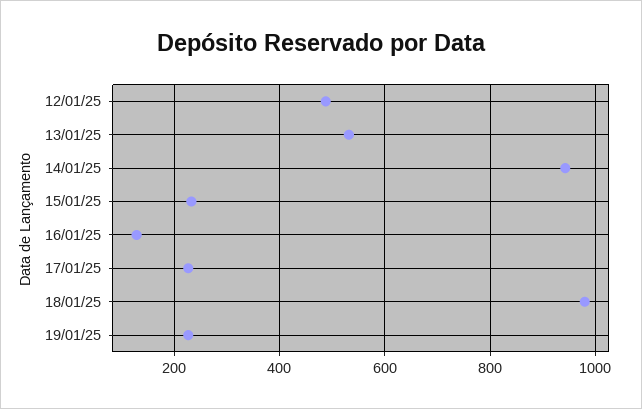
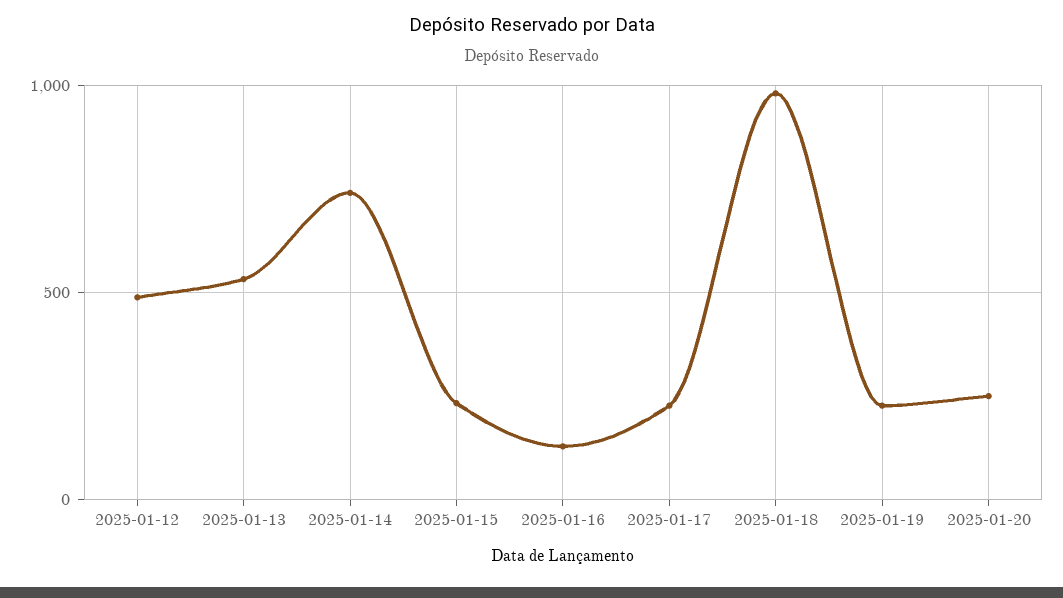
14/01/25: 940 -> 750
2025-01-20: none -> 250

